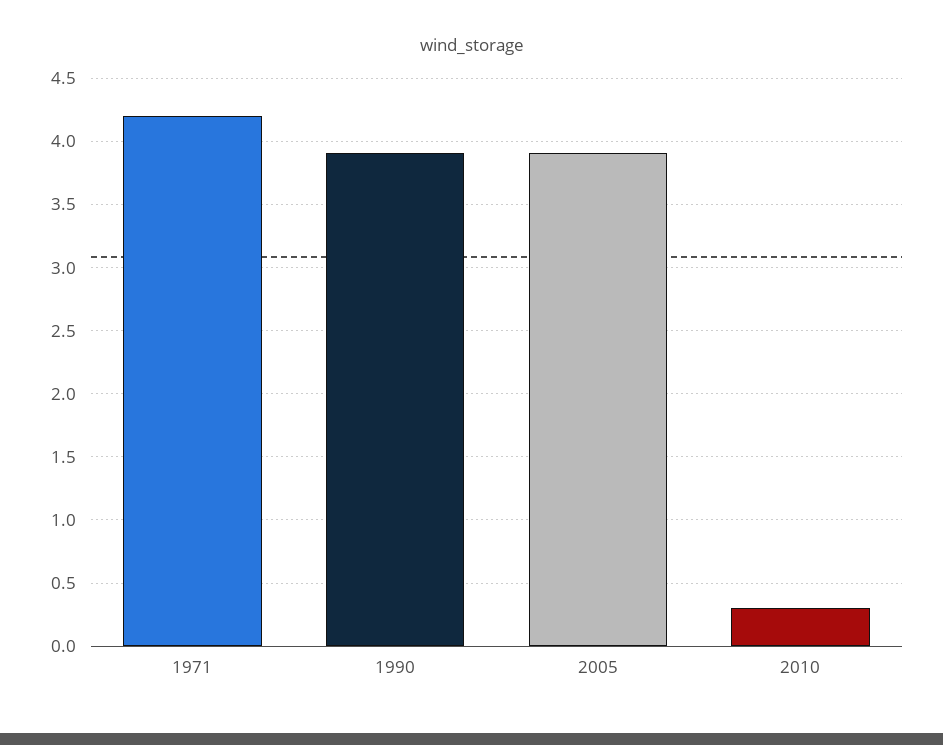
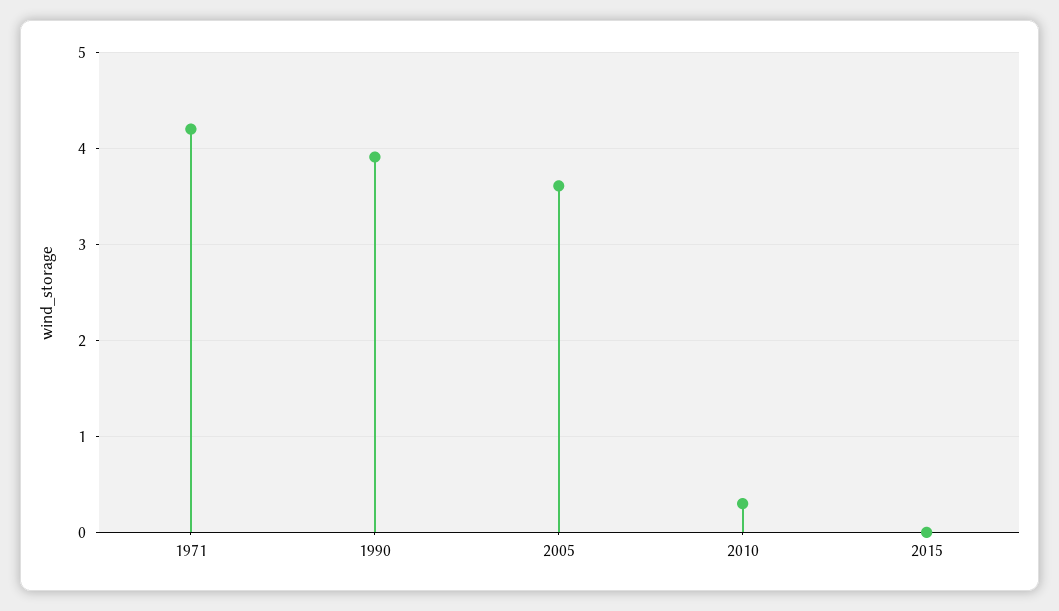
2005: 3.9 -> 3.6
2015: none -> 0

